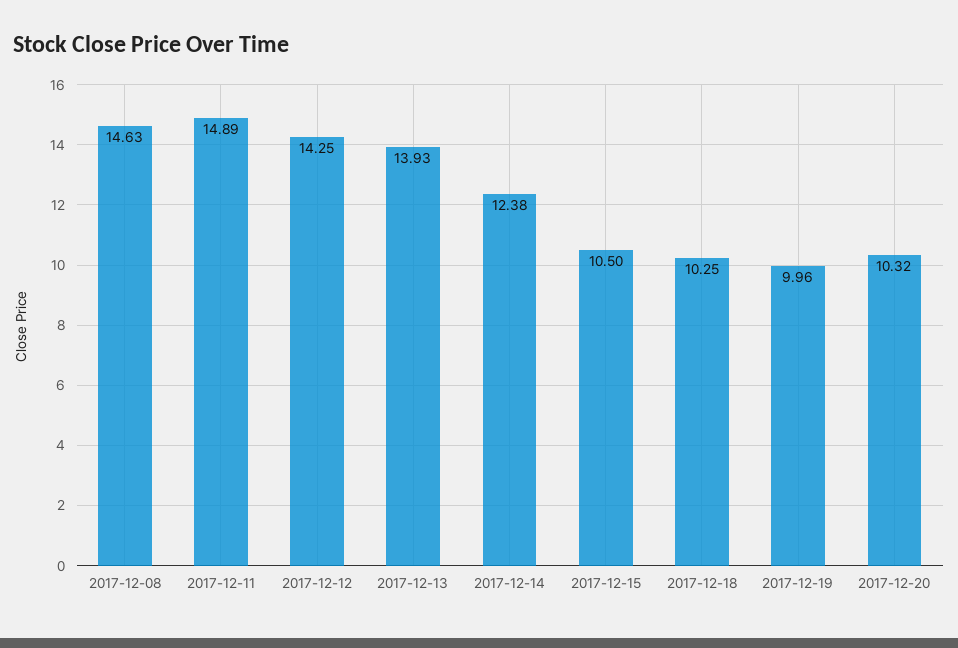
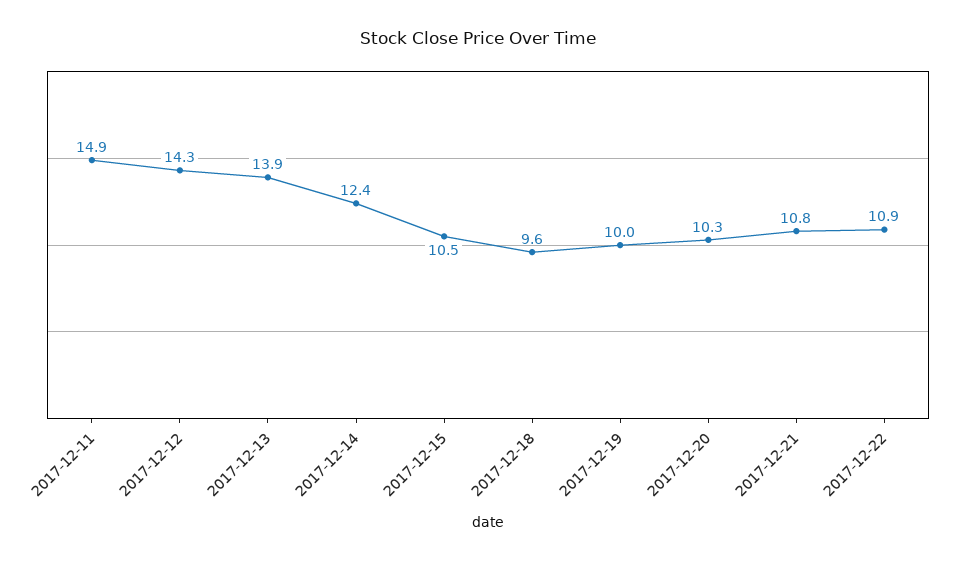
2017-12-08: 14.63 -> none
2017-12-18: 10.25 -> 9.6
2017-12-21: none -> 10.8
2017-12-22: none -> 10.9

